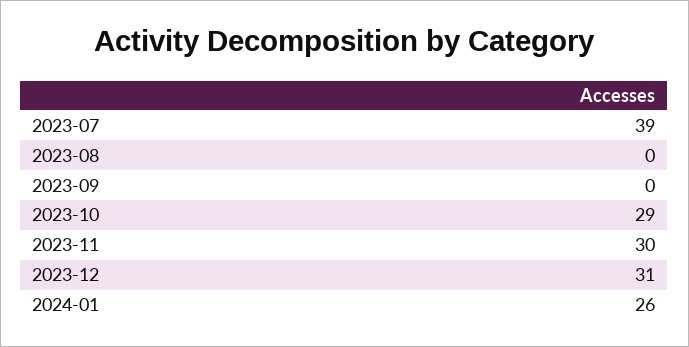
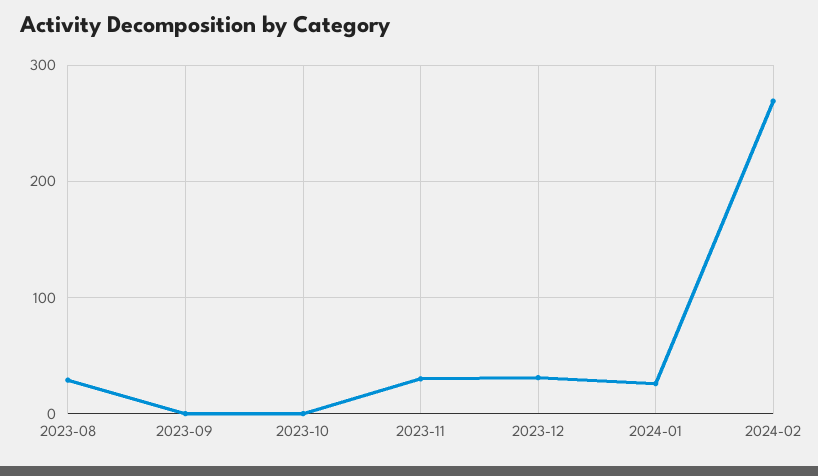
2023-07: 39 -> none
2023-08: 0 -> 30
2023-10: 29 -> 0
2024-02: none -> 270

